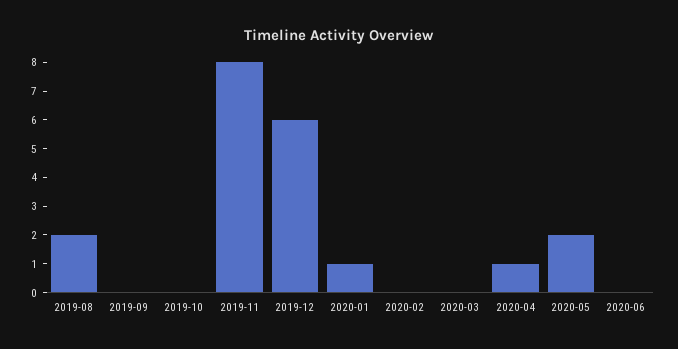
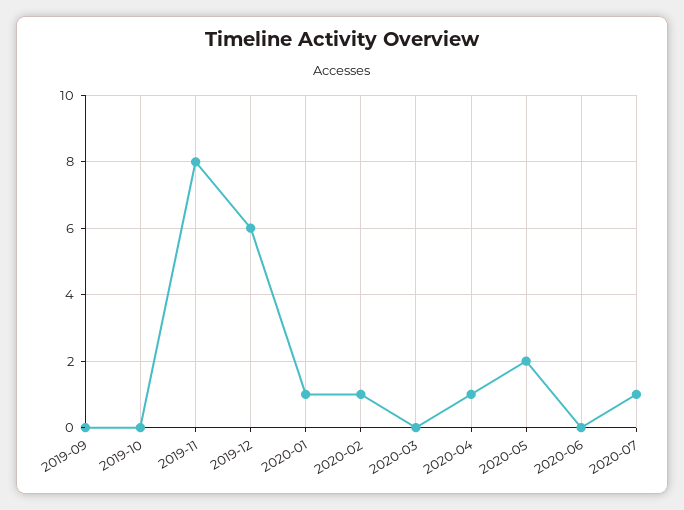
2019-08: 2 -> none
2020-02: 0 -> 1
2020-07: none -> 1

